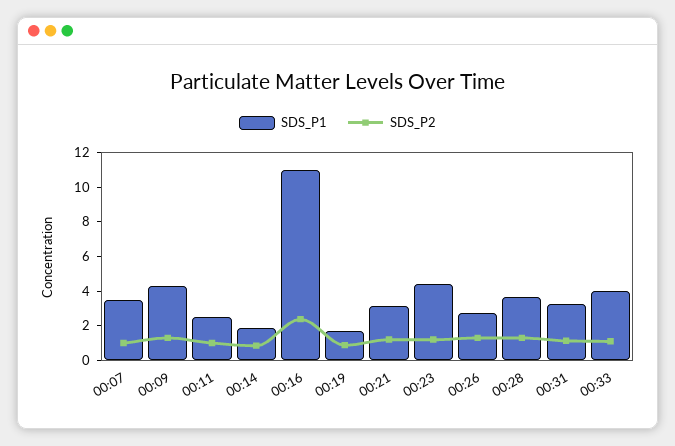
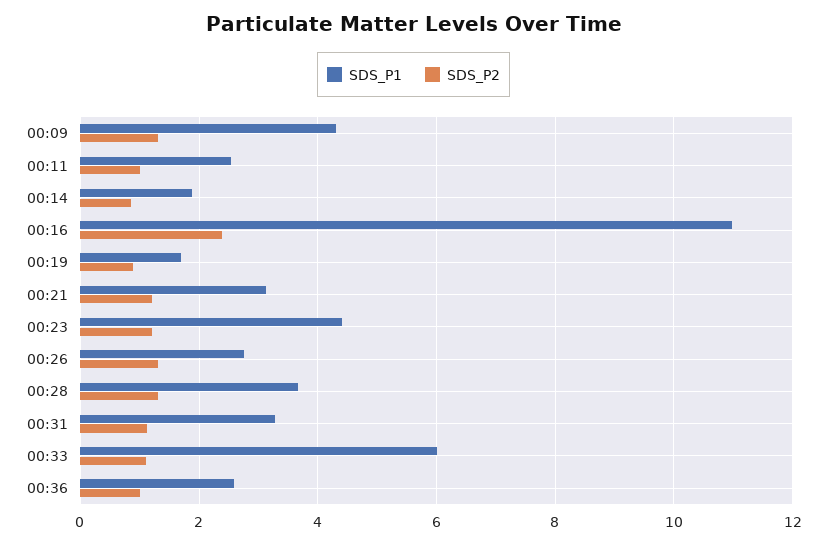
SDS_P1, 00:07: 3.5 -> none
SDS_P2, 00:07: 1 -> none
SDS_P1, 00:33: 4 -> 6
SDS_P1, 00:36: none -> 2.6
SDS_P2, 00:36: none -> 1

